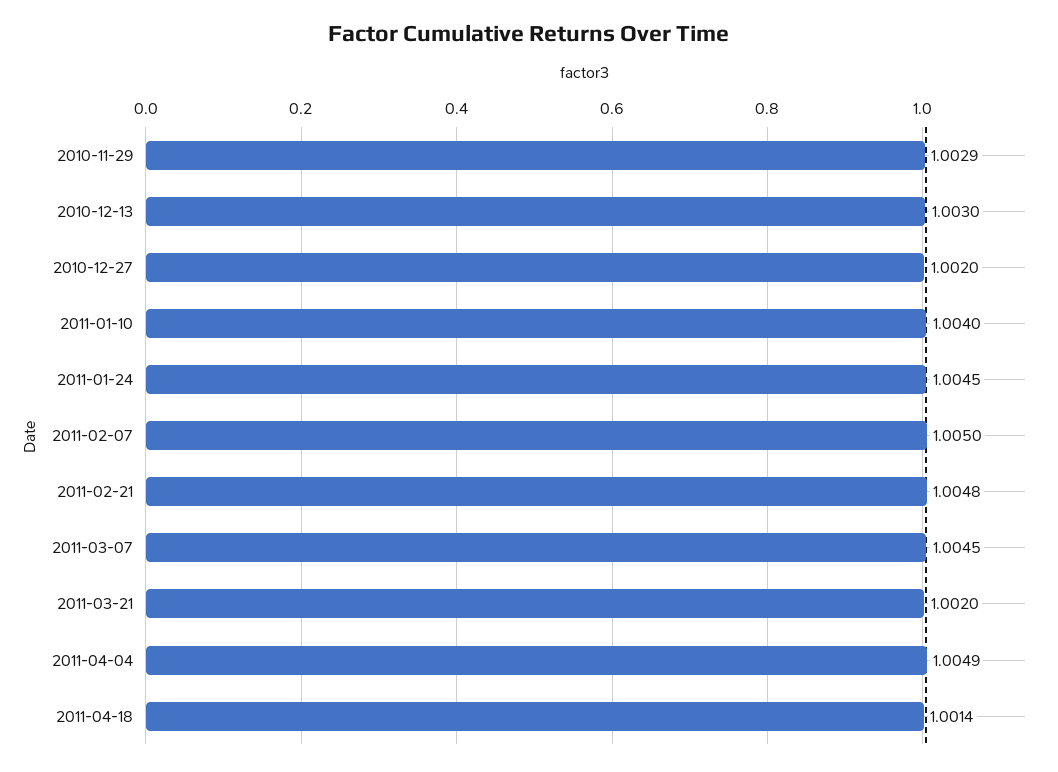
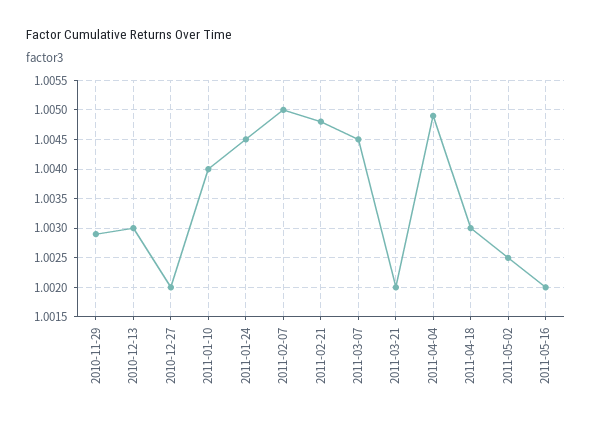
2011-04-18: 1.0014 -> 1.003
2011-05-02: none -> 1.0025
2011-05-16: none -> 1.002

